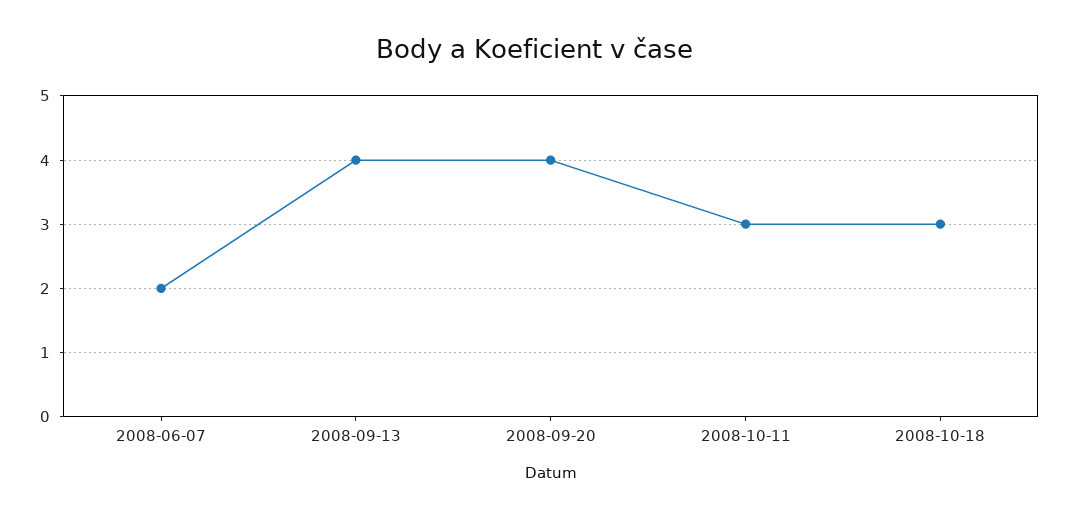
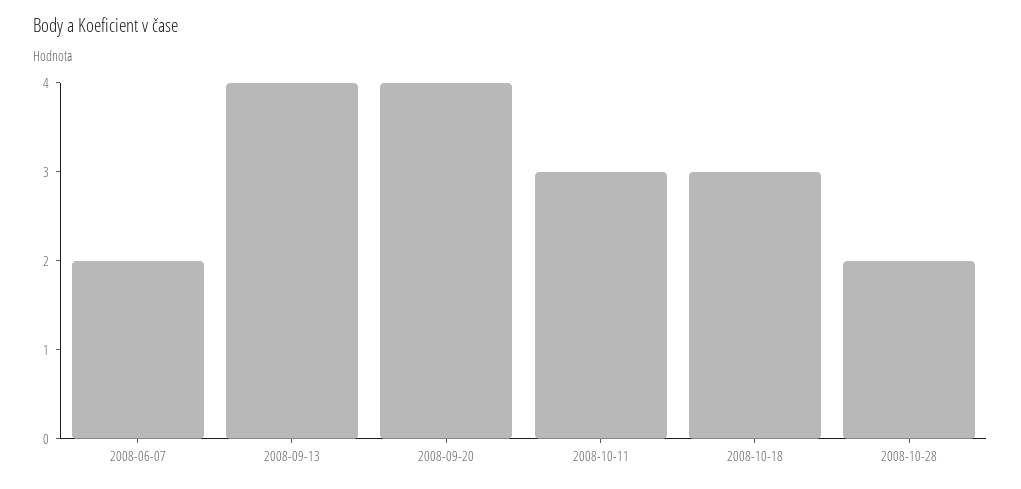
2008-10-28: none -> 2

